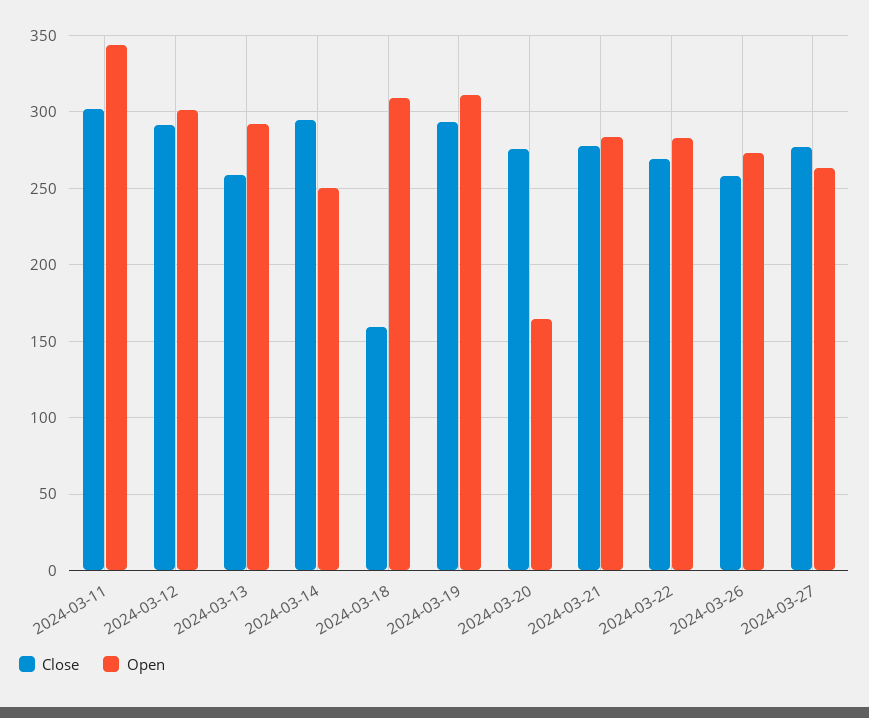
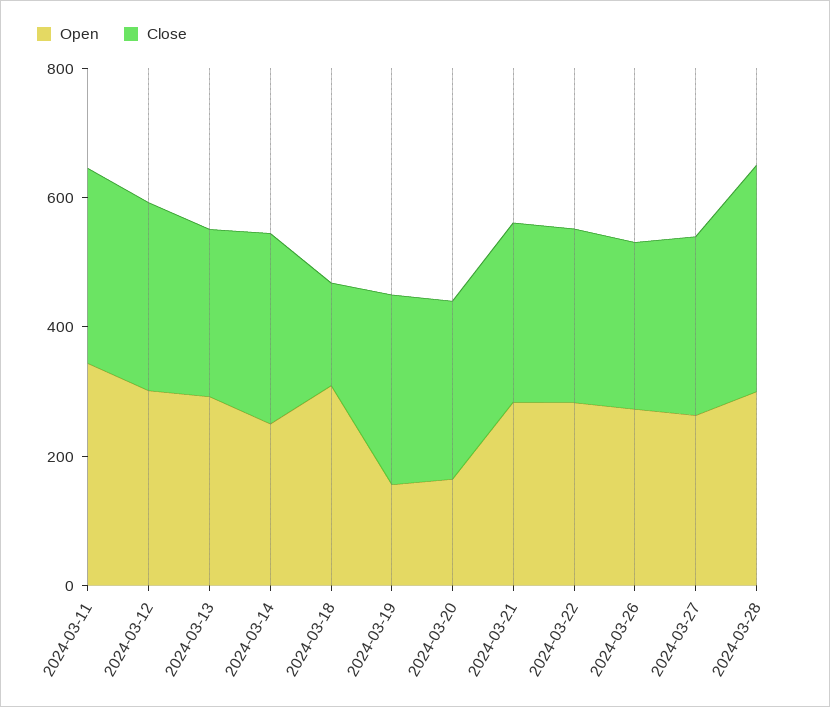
Open, 2024-03-19: 310 -> 150
Open, 2024-03-28: none -> 300
Close, 2024-03-28: none -> 350

